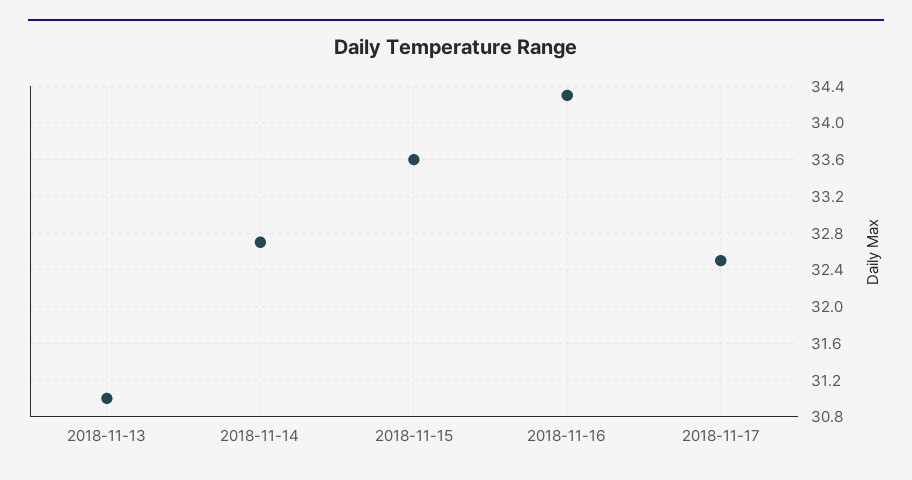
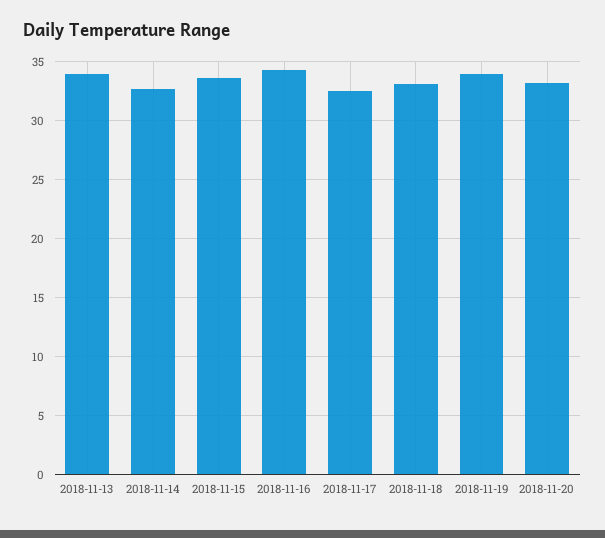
2018-11-13: 31 -> 34
2018-11-18: none -> 33
2018-11-19: none -> 34
2018-11-20: none -> 33

